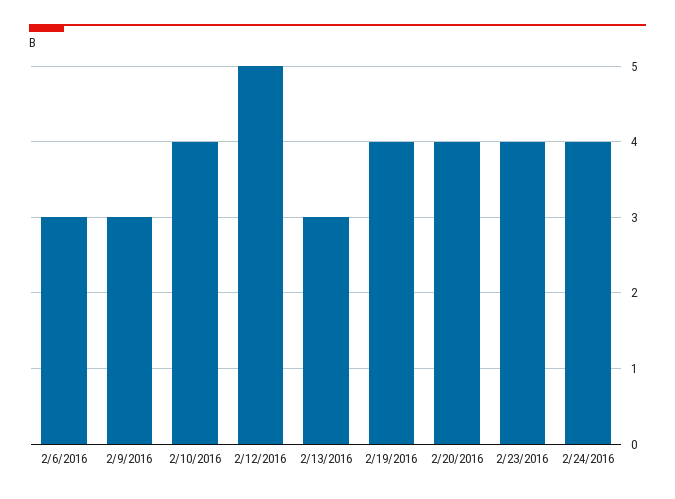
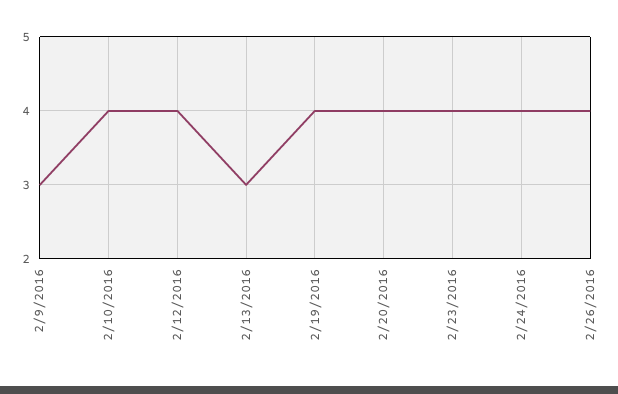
2/6/2016: 3 -> none
2/12/2016: 5 -> 4
2/26/2016: none -> 4

